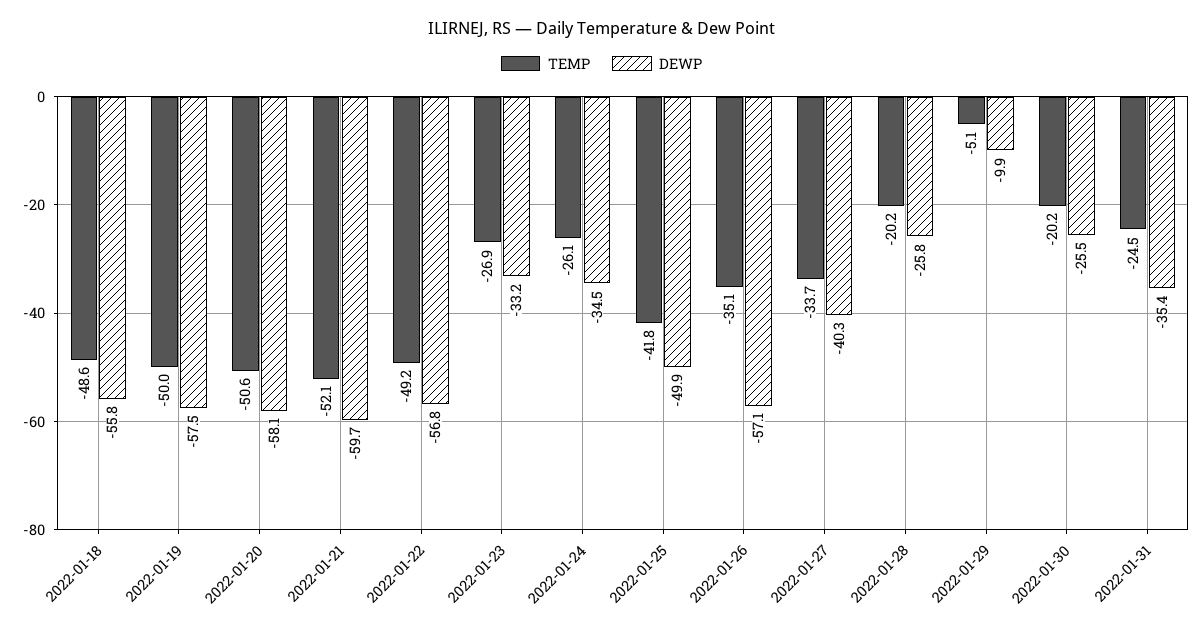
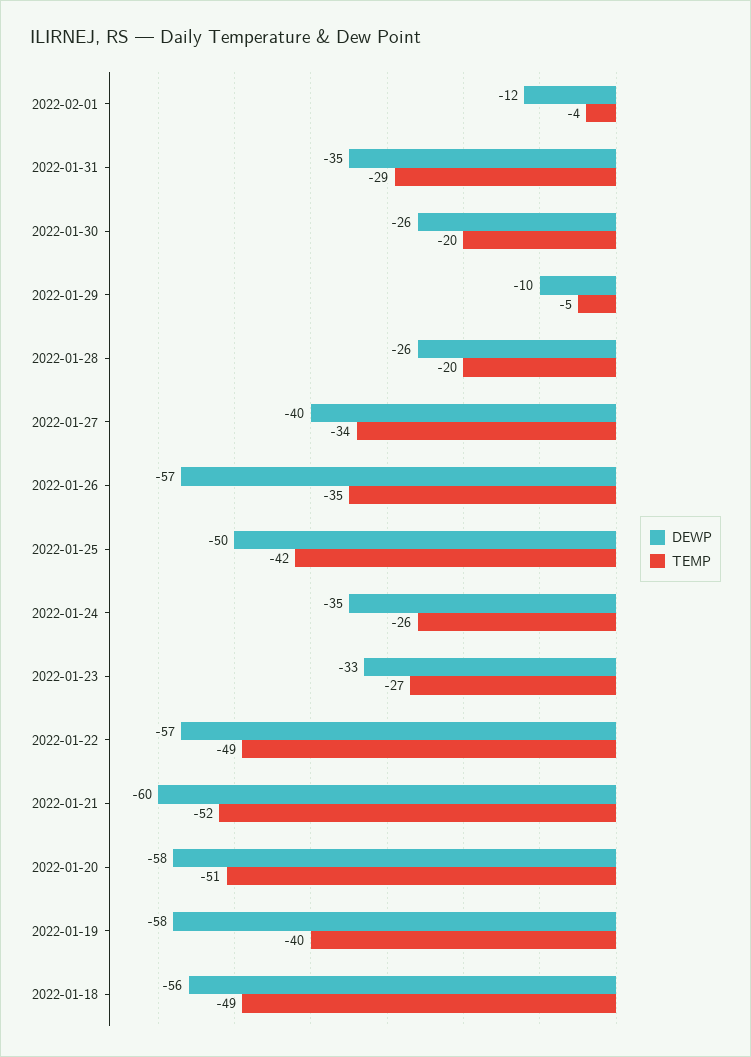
TEMP, 2022-01-19: -50 -> -40
TEMP, 2022-01-31: -24.5 -> -29
DEWP, 2022-02-01: none -> -12
TEMP, 2022-02-01: none -> -4

